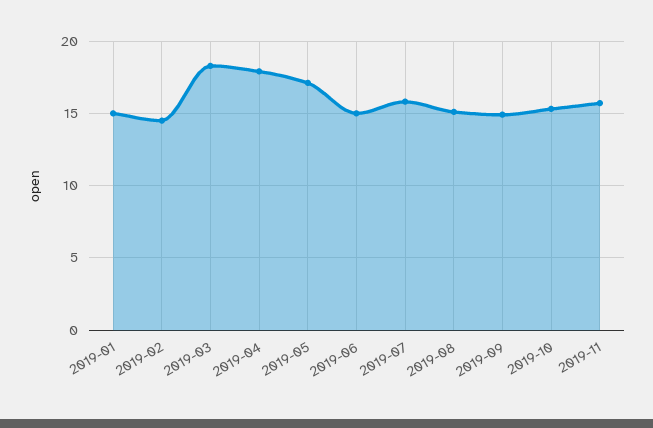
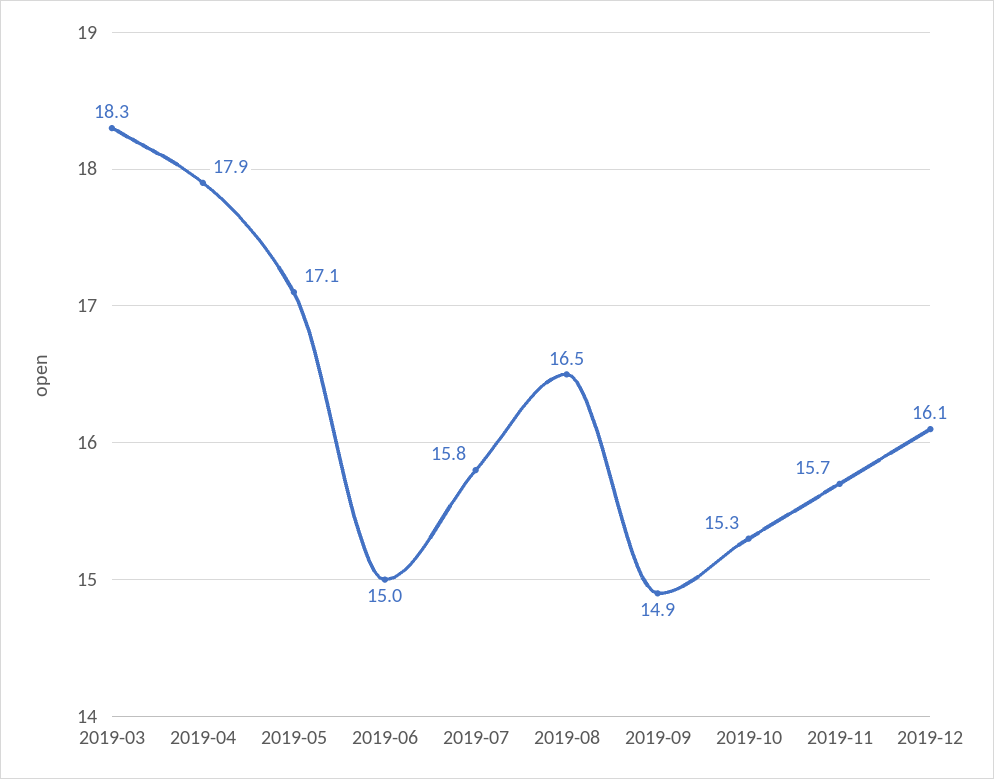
2019-01: 15 -> none
2019-02: 14.5 -> none
2019-08: 15 -> 16.5
2019-12: none -> 16.1

